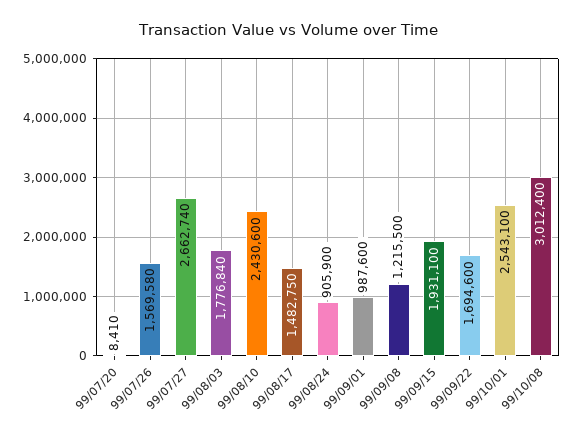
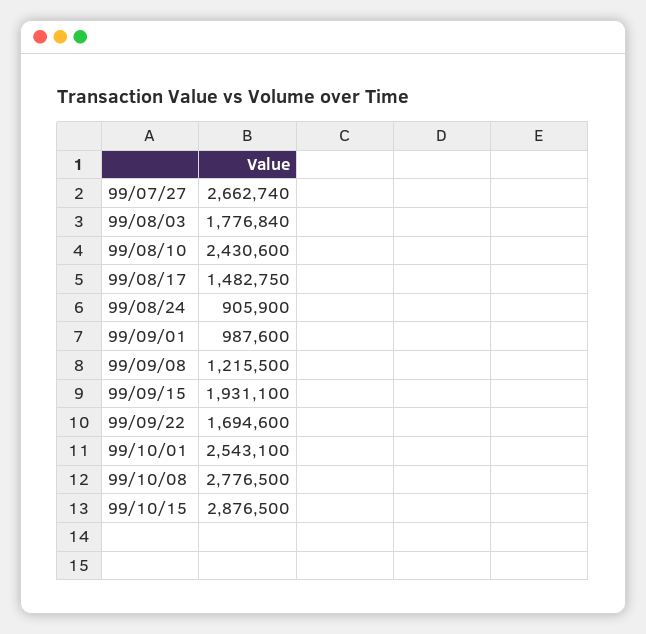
99/07/20: 8410 -> none
99/07/26: 1569580 -> none
99/10/08: 3012400 -> 2776500
99/10/15: none -> 2876500

